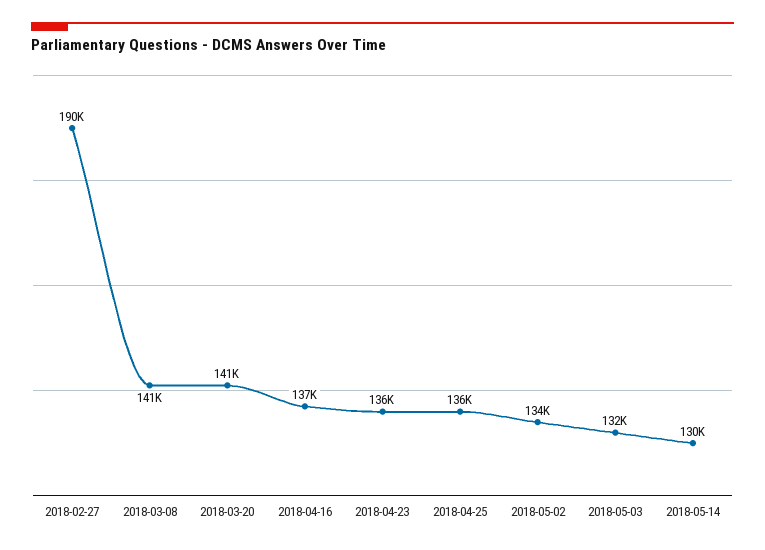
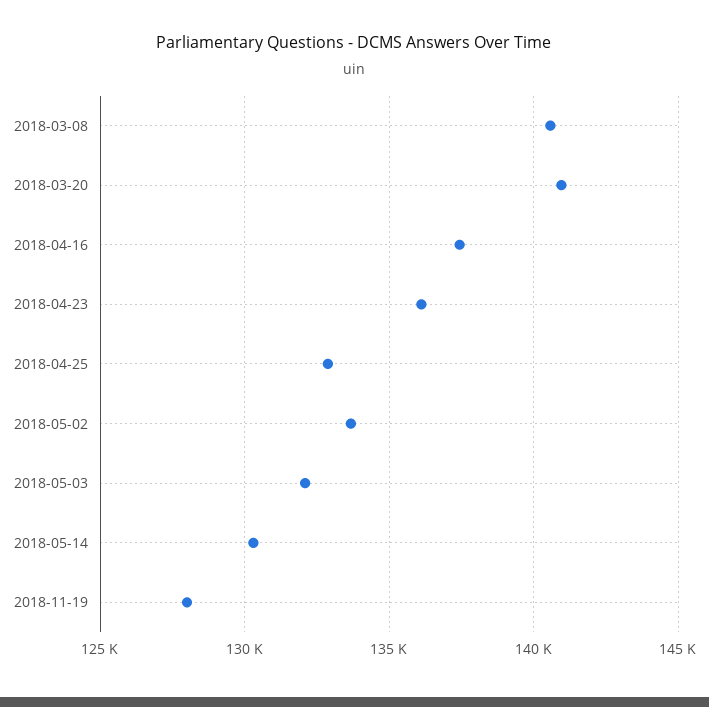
2018-02-27: 190000 -> none
2018-04-25: 136000 -> 133000
2018-11-19: none -> 128000

